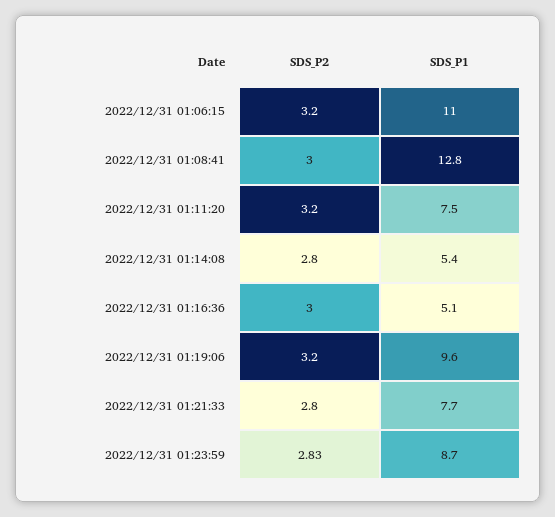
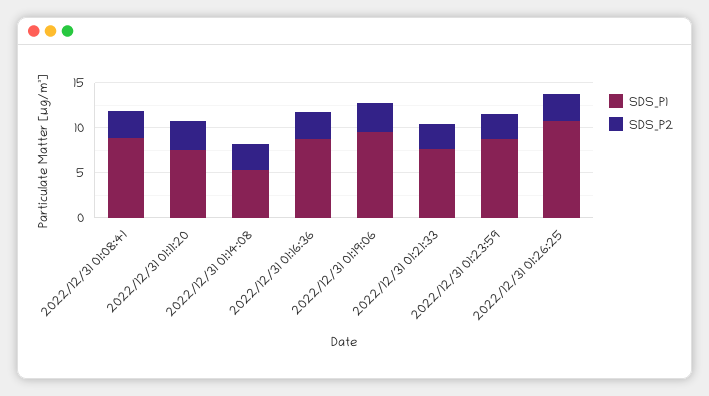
SDS_P2, 2022/12/31 01:06:15: 3.2 -> none
SDS_P1, 2022/12/31 01:06:15: 11 -> none
SDS_P1, 2022/12/31 01:08:41: 12.8 -> 9
SDS_P1, 2022/12/31 01:16:36: 5.1 -> 9
SDS_P1, 2022/12/31 01:26:25: none -> 11
SDS_P2, 2022/12/31 01:26:25: none -> 3

